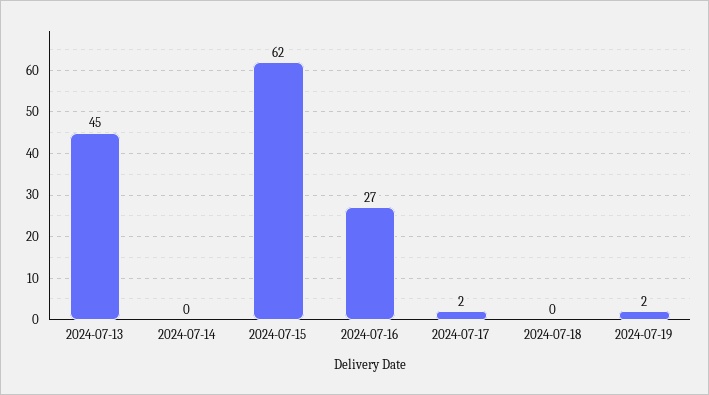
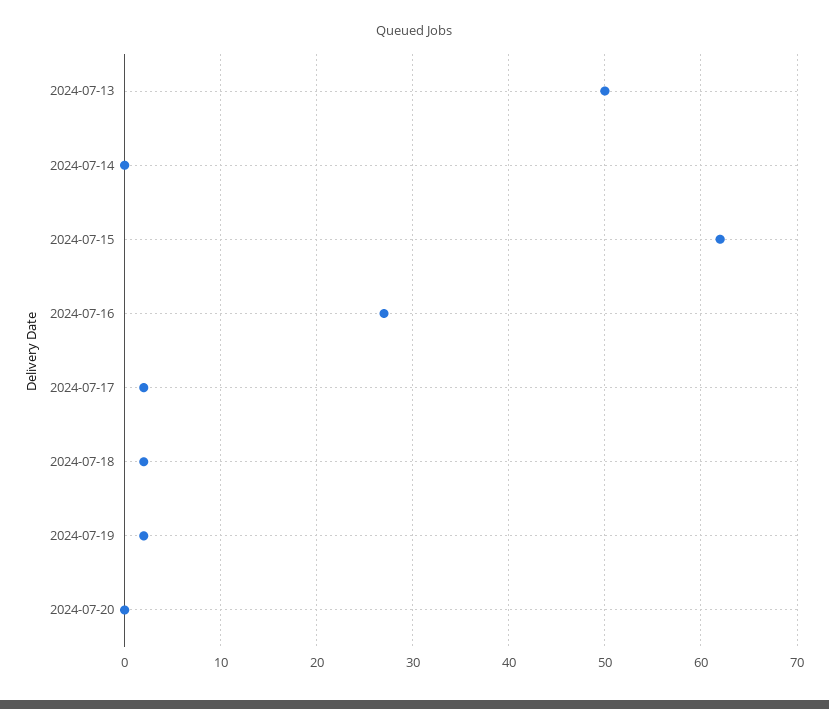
2024-07-13: 45 -> 50
2024-07-18: 0 -> 2
2024-07-20: none -> 0

